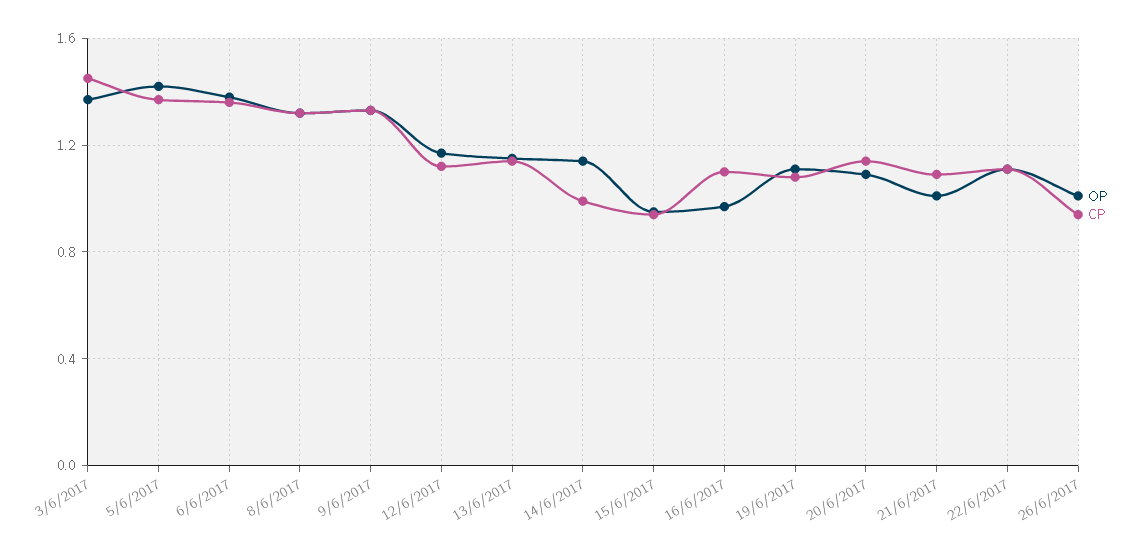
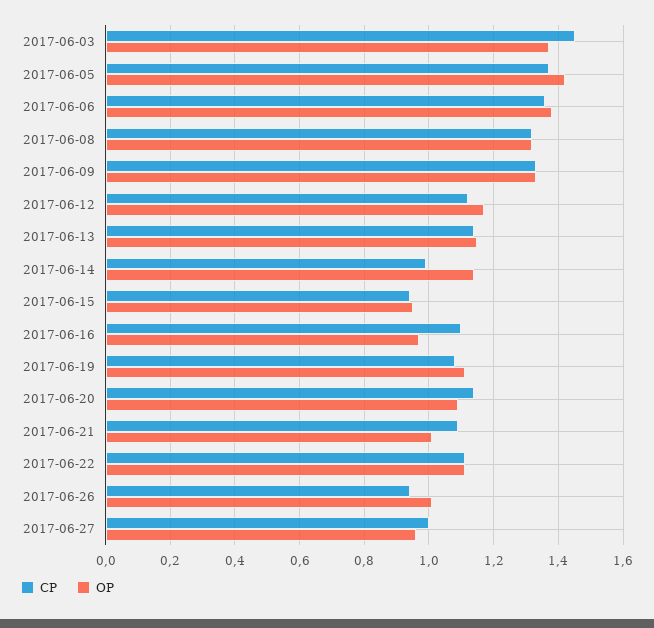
CP, 2017-06-27: none -> 1
OP, 2017-06-27: none -> 0.95

